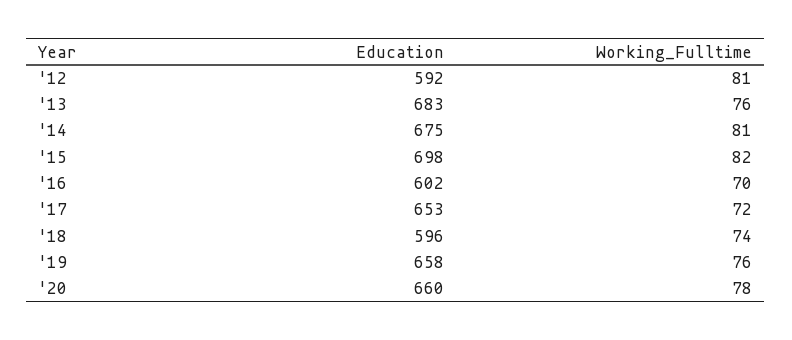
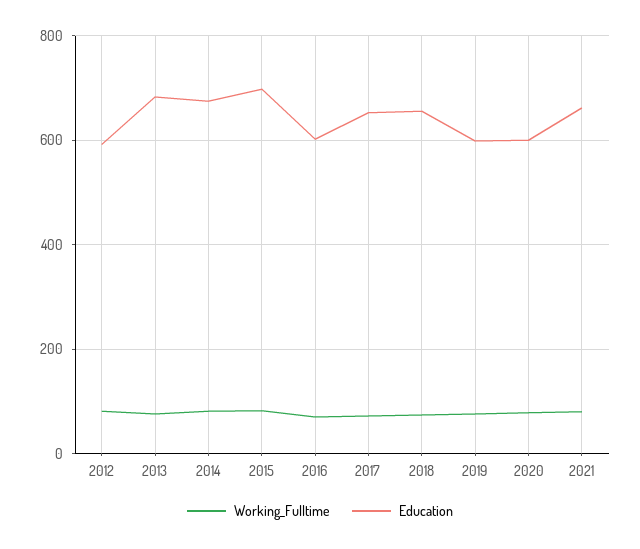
Education, '18: 596 -> 660
Education, '19: 658 -> 600
Education, '20: 660 -> 600
Working_Fulltime, 2021: none -> 80
Education, 2021: none -> 660

